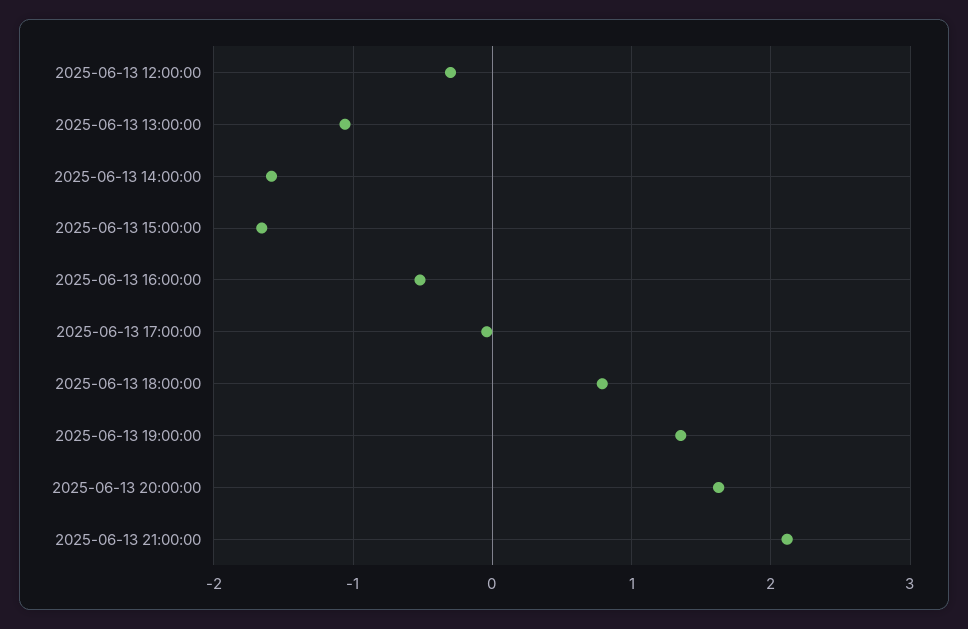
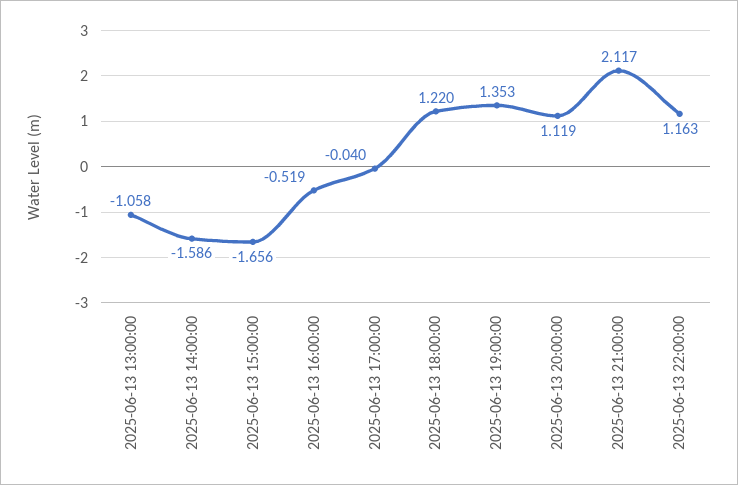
2025-06-13 12:00:00: -0.3 -> none
2025-06-13 18:00:00: 0.8 -> 1.22
2025-06-13 20:00:00: 1.6 -> 1.119
2025-06-13 22:00:00: none -> 1.163

